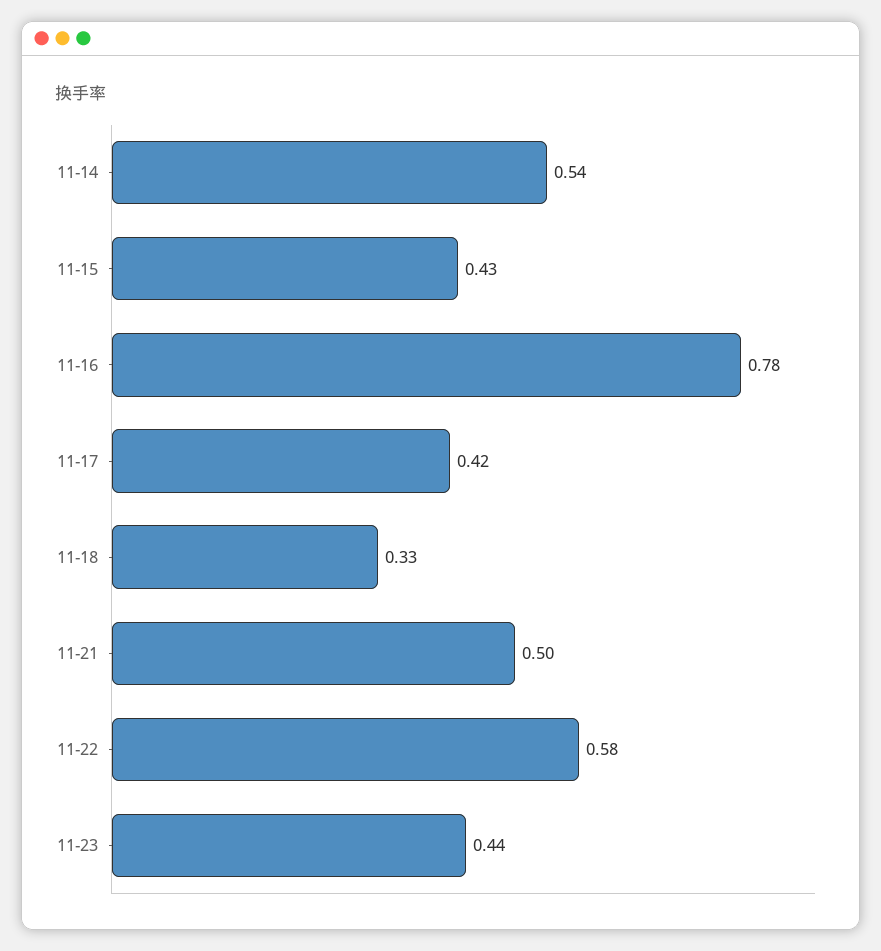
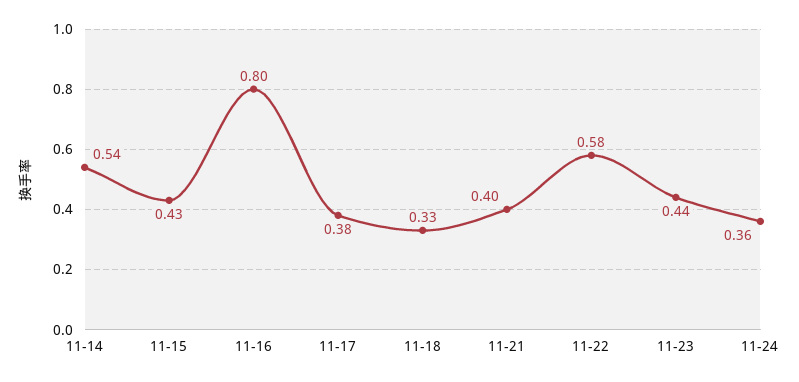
11-16: 0.78 -> 0.8
11-17: 0.42 -> 0.38
11-21: 0.5 -> 0.4
11-24: none -> 0.36

